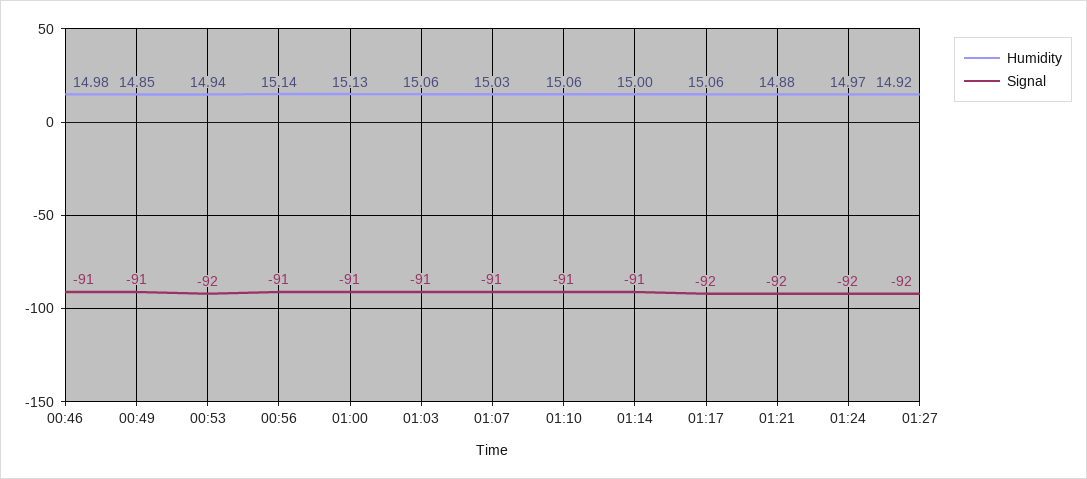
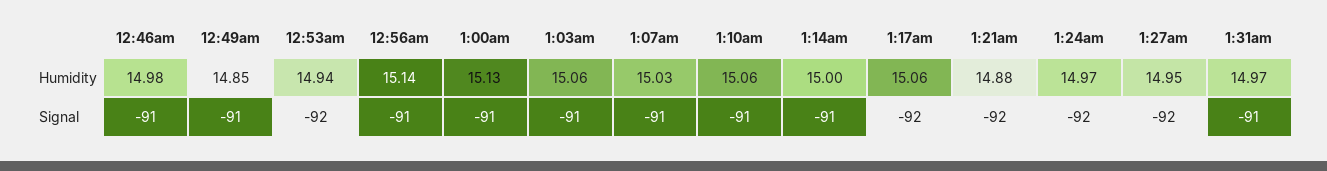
Humidity, 01:27: 14.92 -> 14.95
Humidity, 1:31am: none -> 14.97
Signal, 1:31am: none -> -91

